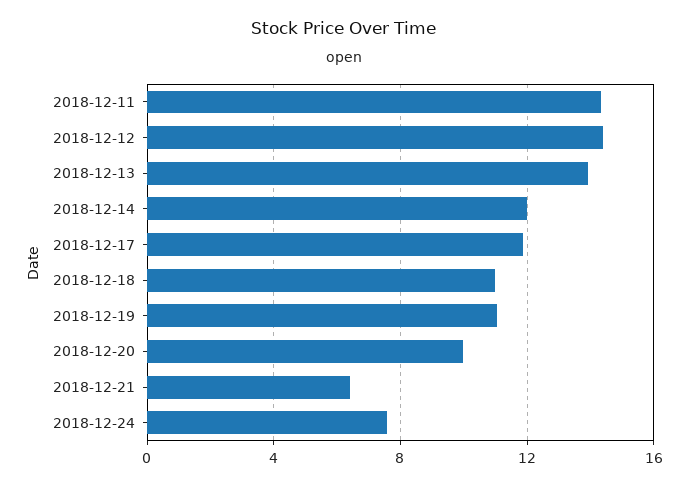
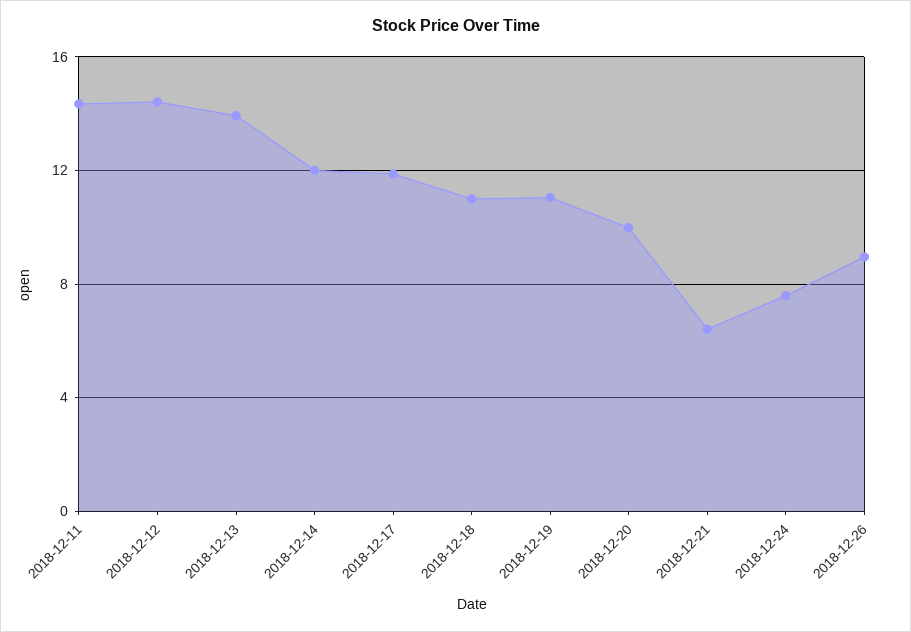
2018-12-26: none -> 9

